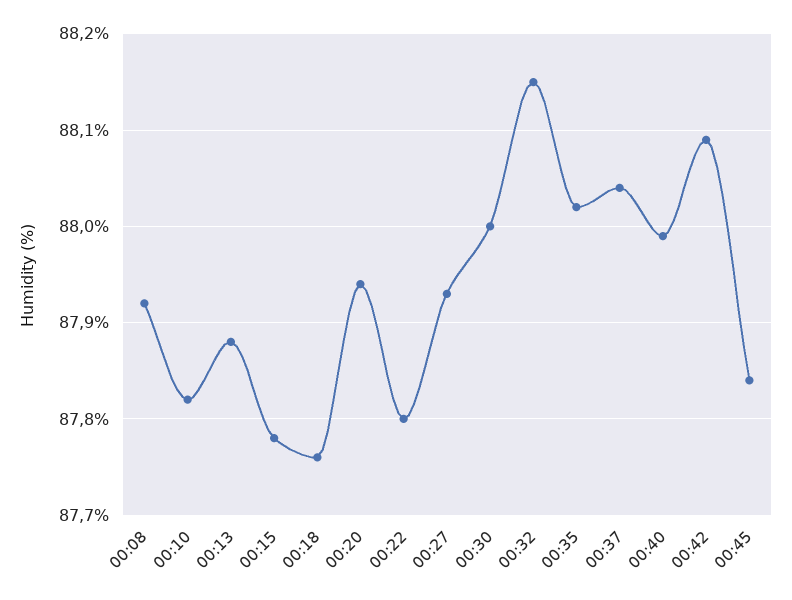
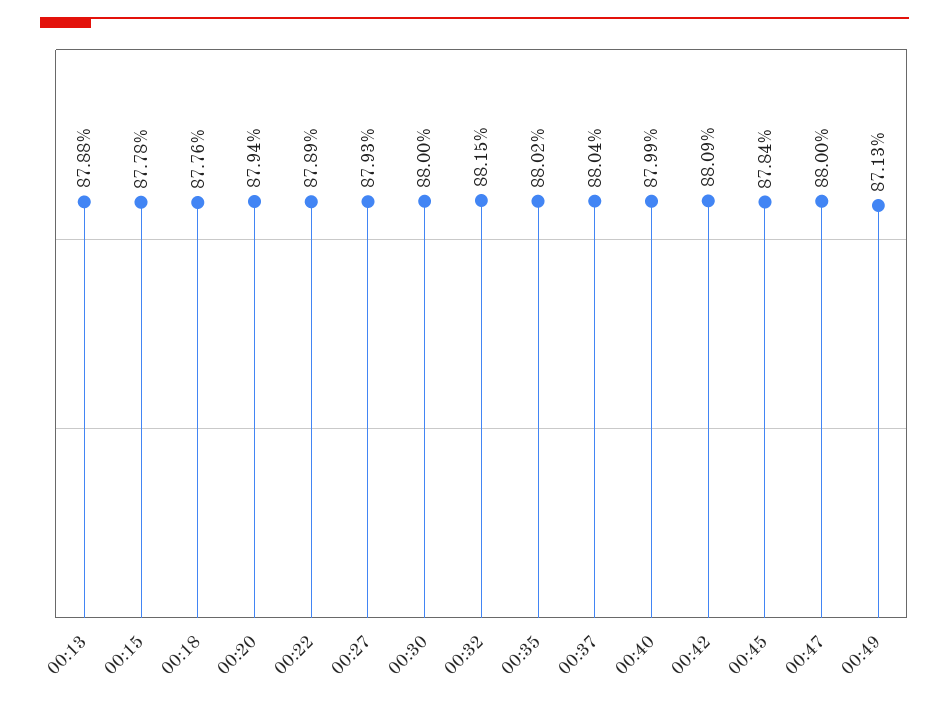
00:08: 87.92 -> none
00:10: 87.82 -> none
00:22: 87.8 -> 87.89
00:47: none -> 88
00:49: none -> 87.13

